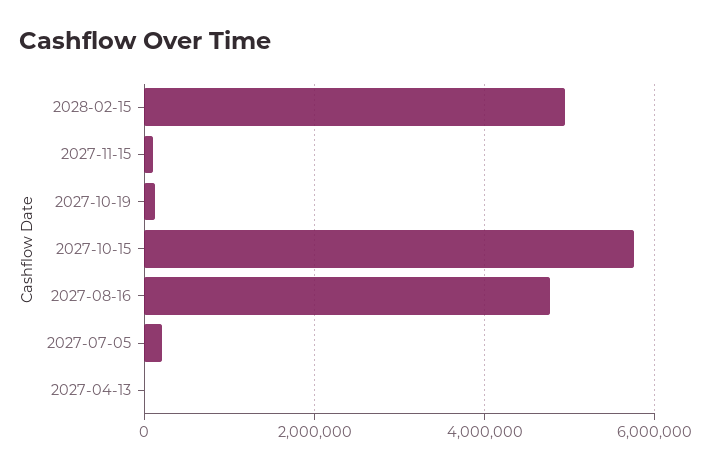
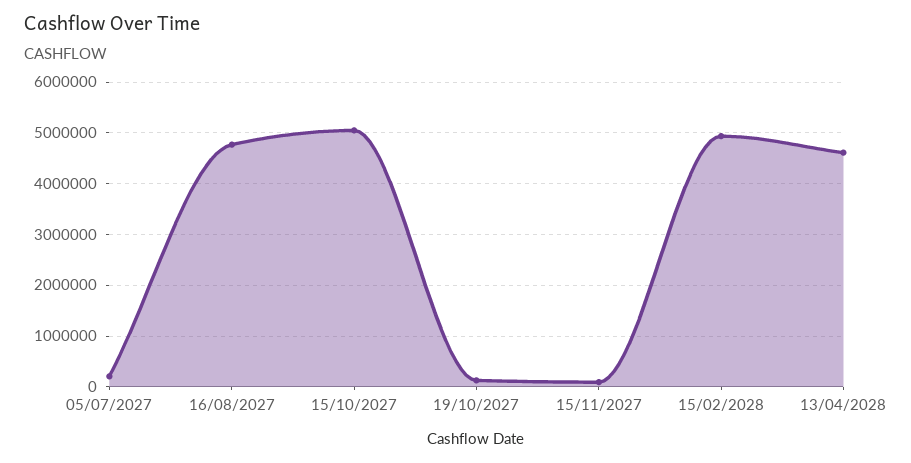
2027-10-15: 5800000 -> 5000000
2027-04-13: 0 -> none
13/04/2028: none -> 4600000

